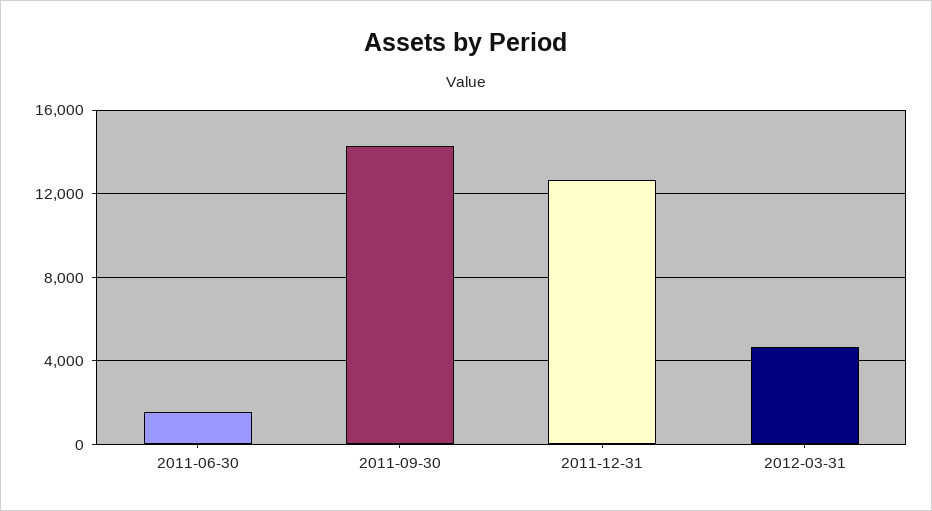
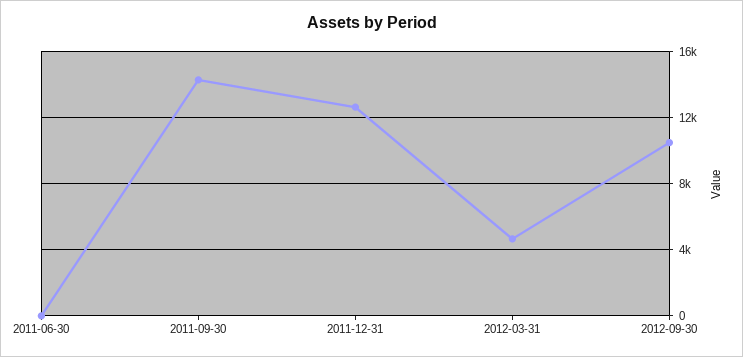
2011-06-30: 1500 -> 0
2012-09-30: none -> 10500

